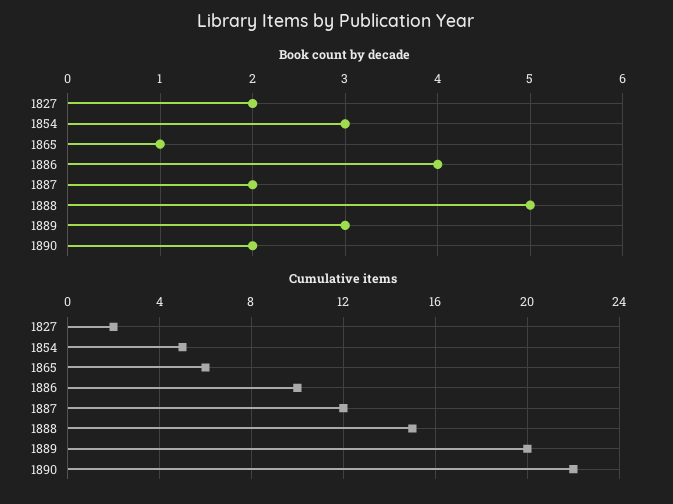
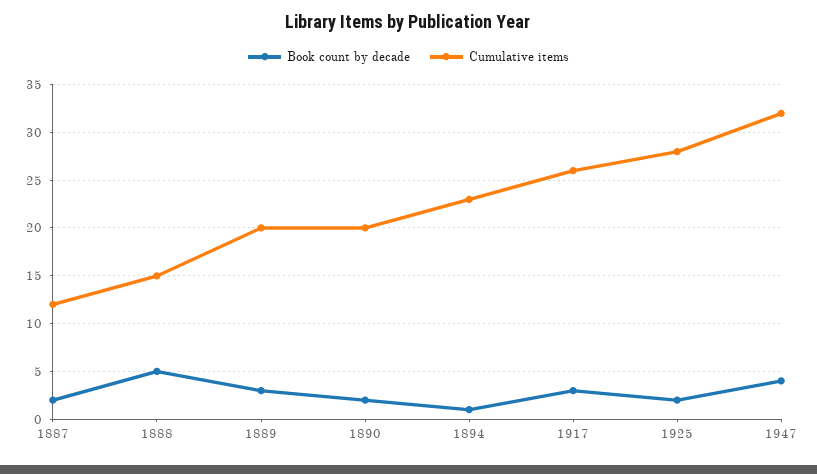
Book count by decade, 1827: 2 -> none
Book count by decade, 1854: 3 -> none
Book count by decade, 1865: 1 -> none
Book count by decade, 1886: 4 -> none
Cumulative items, 1827: 2 -> none
Cumulative items, 1854: 5 -> none
Cumulative items, 1865: 6 -> none
Cumulative items, 1886: 10 -> none
Cumulative items, 1890: 22 -> 20
Book count by decade, 1894: none -> 1
Cumulative items, 1894: none -> 23
Book count by decade, 1917: none -> 3
Cumulative items, 1917: none -> 26
Book count by decade, 1925: none -> 2
Cumulative items, 1925: none -> 28
Book count by decade, 1947: none -> 4
Cumulative items, 1947: none -> 32

